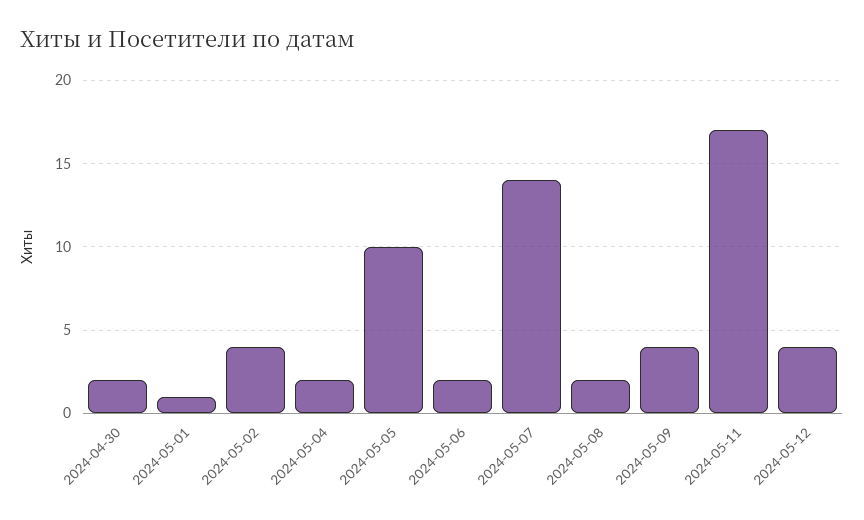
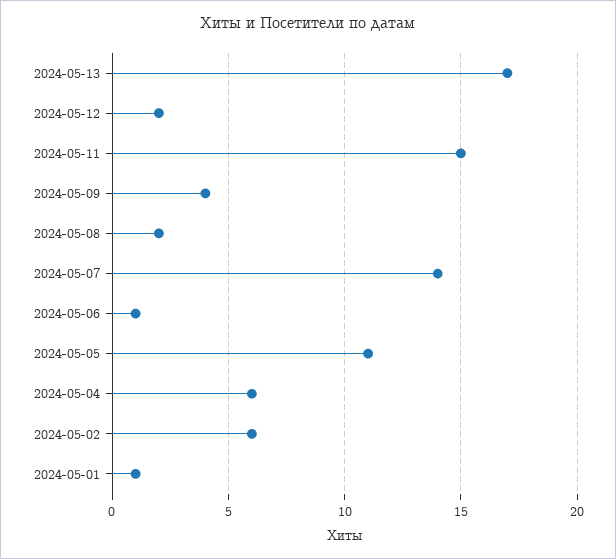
2024-04-30: 2 -> none
2024-05-02: 4 -> 6
2024-05-04: 2 -> 6
2024-05-05: 10 -> 11
2024-05-06: 2 -> 1
2024-05-11: 17 -> 15
2024-05-12: 4 -> 2
2024-05-13: none -> 17

